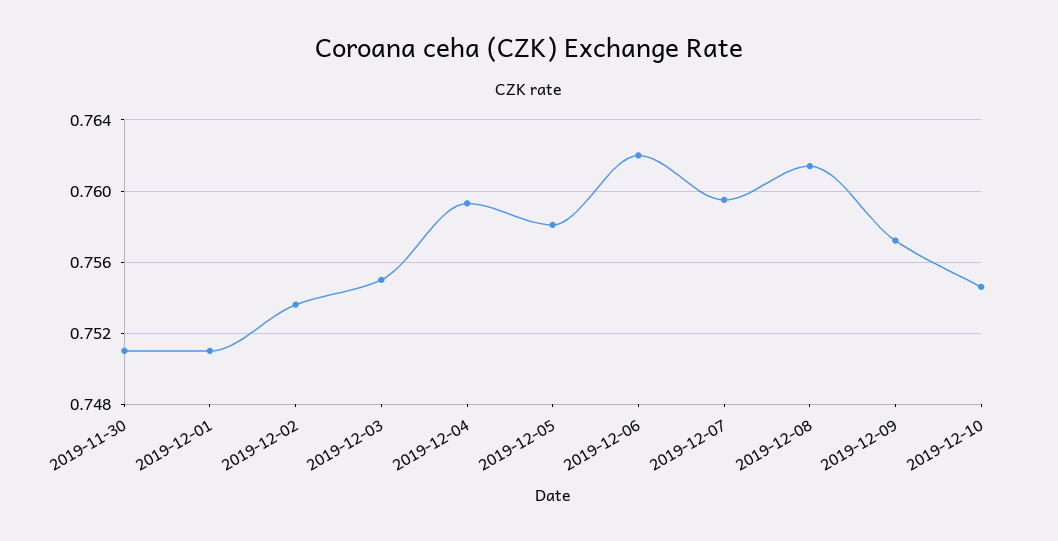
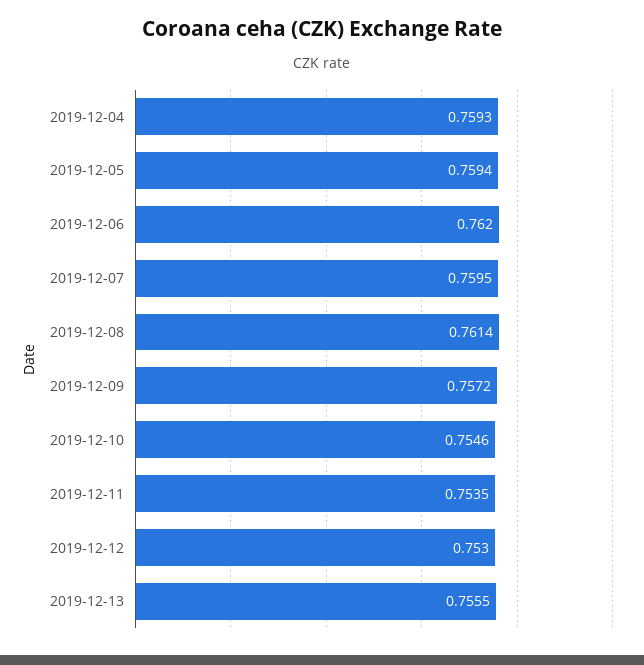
2019-11-30: 0.751 -> none
2019-12-01: 0.751 -> none
2019-12-02: 0.7535 -> none
2019-12-03: 0.755 -> none
2019-12-05: 0.758 -> 0.7594
2019-12-11: none -> 0.7535
2019-12-12: none -> 0.753
2019-12-13: none -> 0.7555

